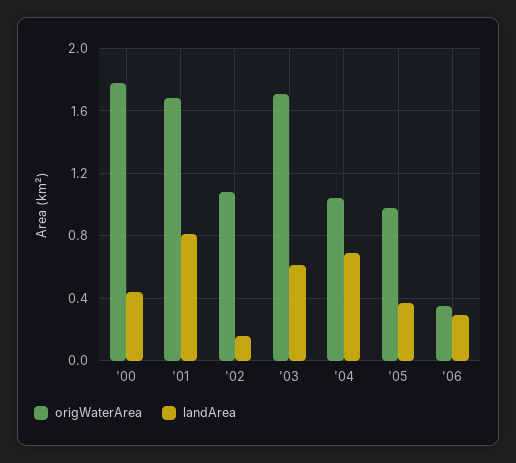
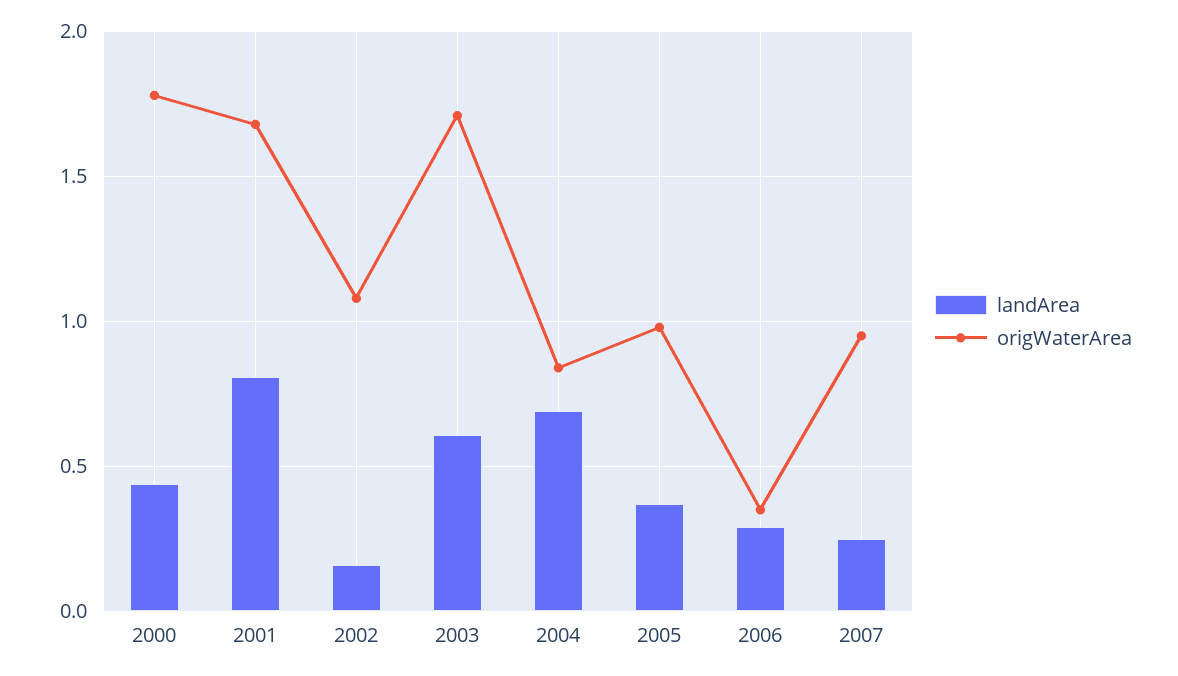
origWaterArea, '04: 1.05 -> 0.85
landArea, 2007: none -> 0.25
origWaterArea, 2007: none -> 0.95

